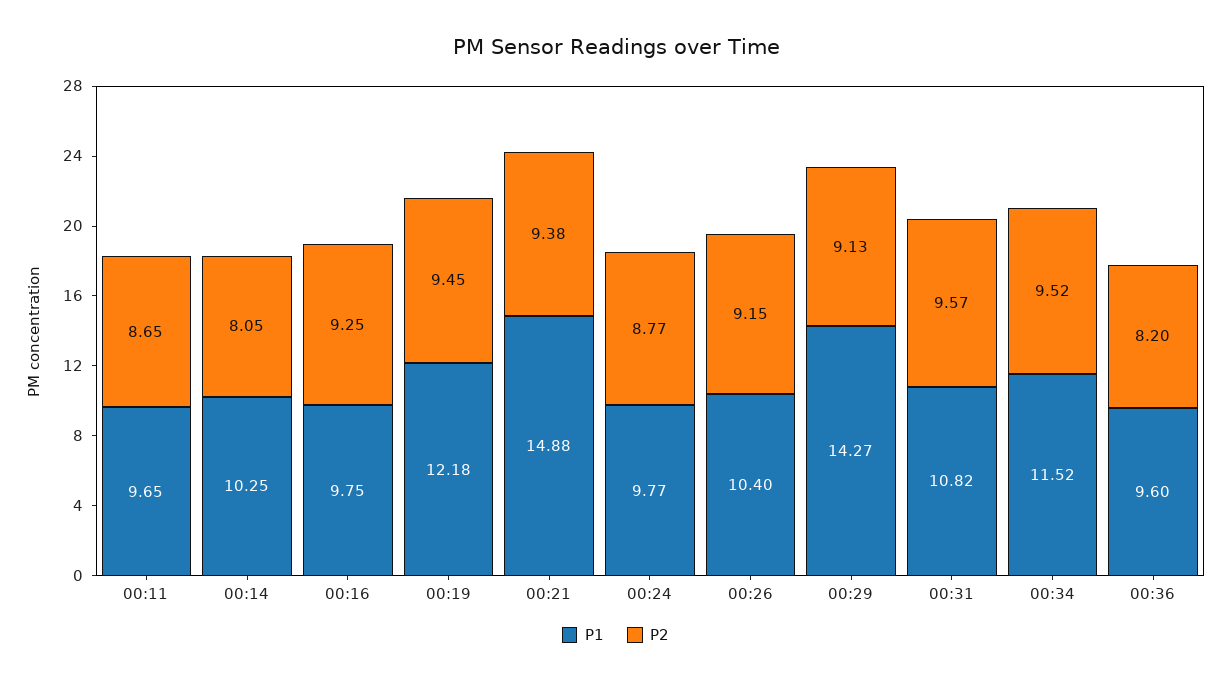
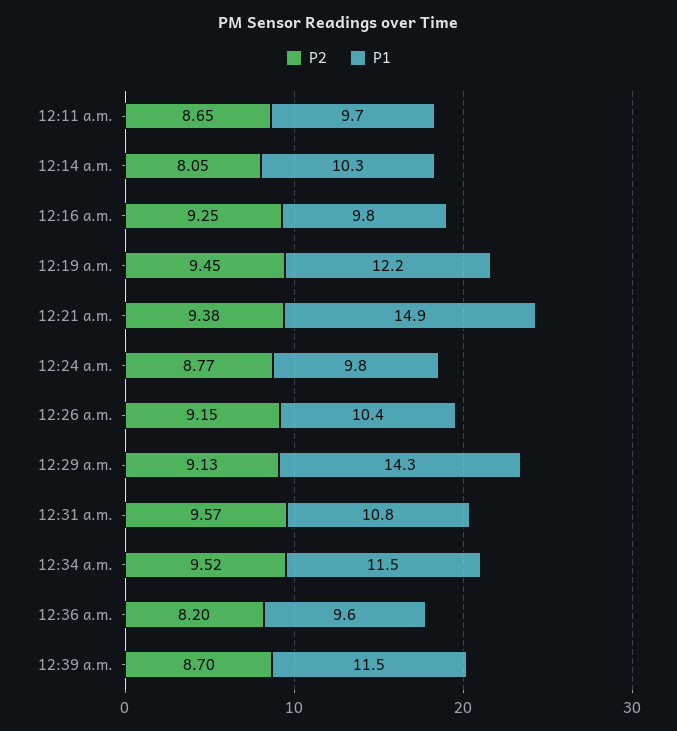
P2, 12:39 a.m.: none -> 8.7
P1, 12:39 a.m.: none -> 11.5

